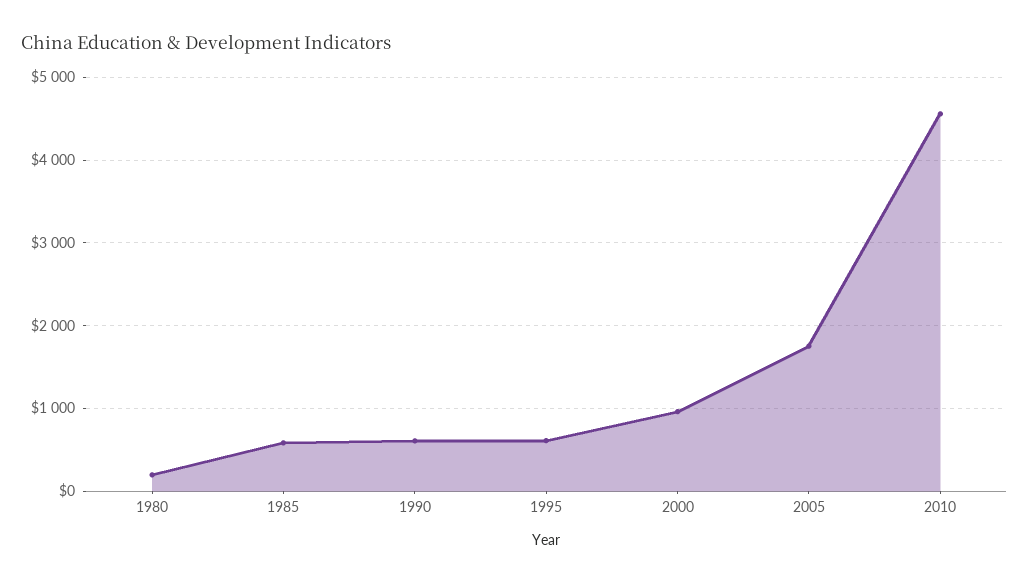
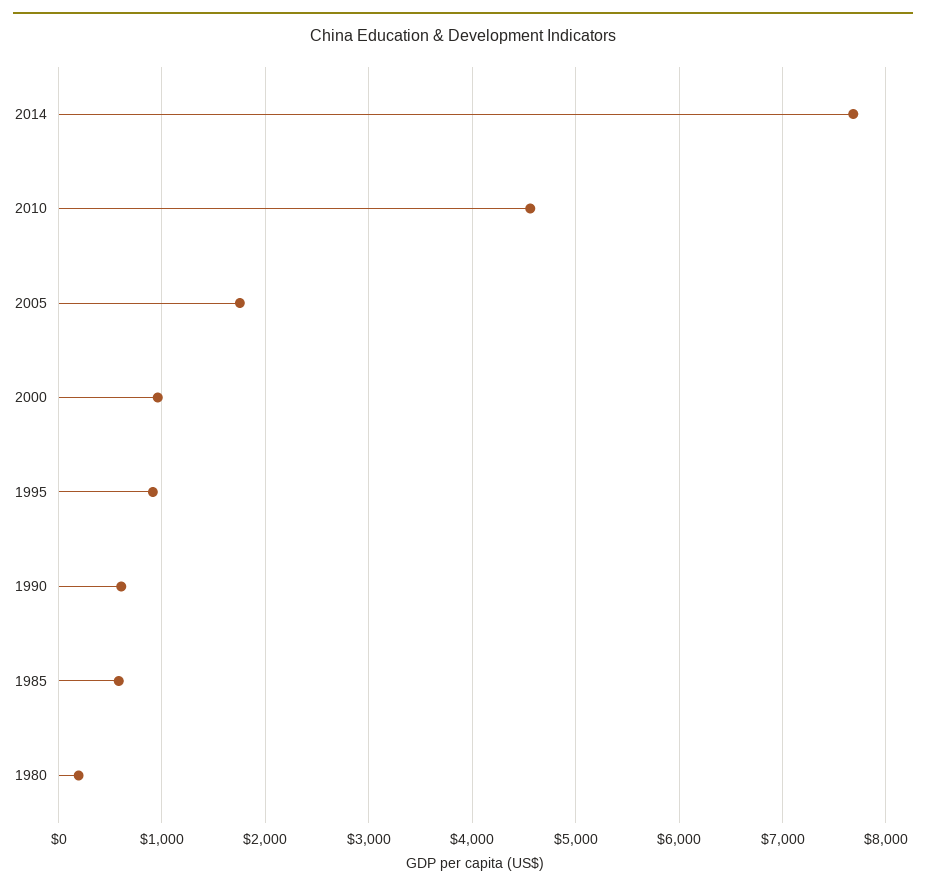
1995: 600 -> 900
2014: none -> 7700

